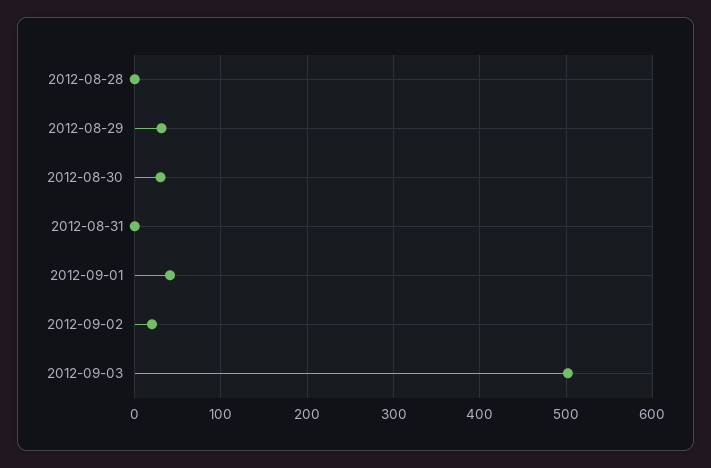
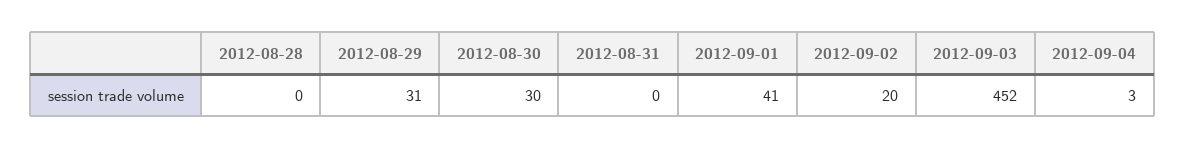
2012-09-03: 500 -> 452
2012-09-04: none -> 3

